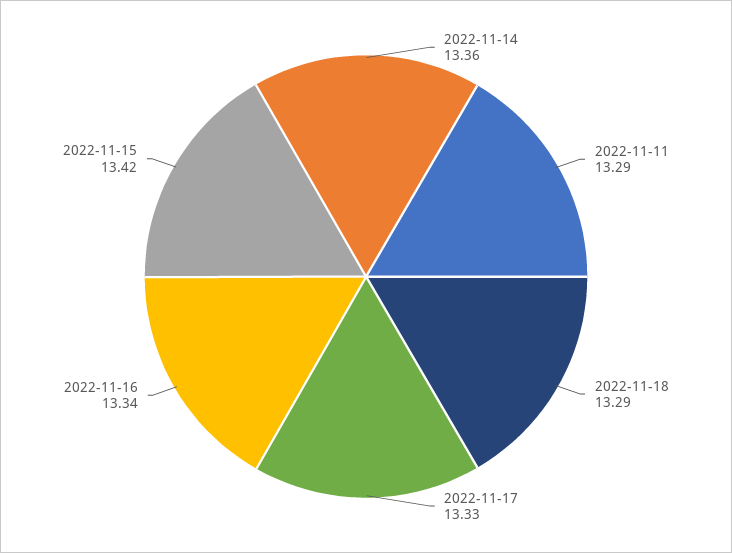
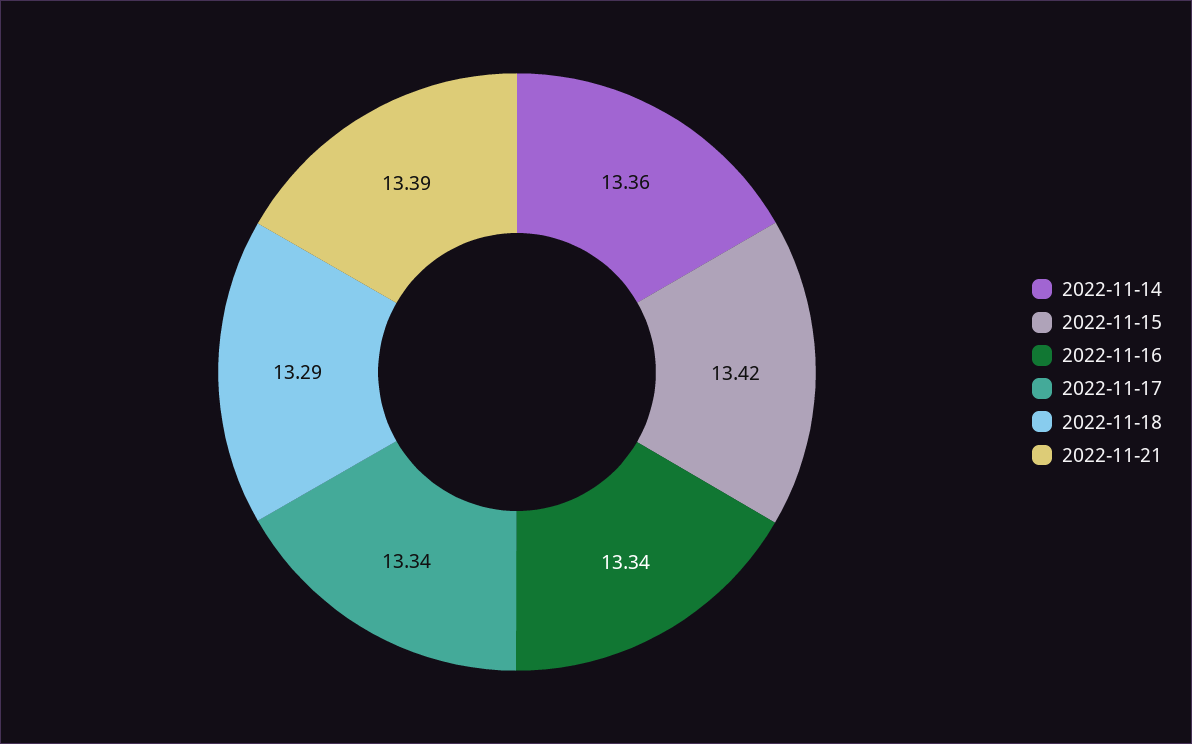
2022-11-11: 13.29 -> none
2022-11-17: 13.33 -> 13.34
2022-11-21: none -> 13.39

